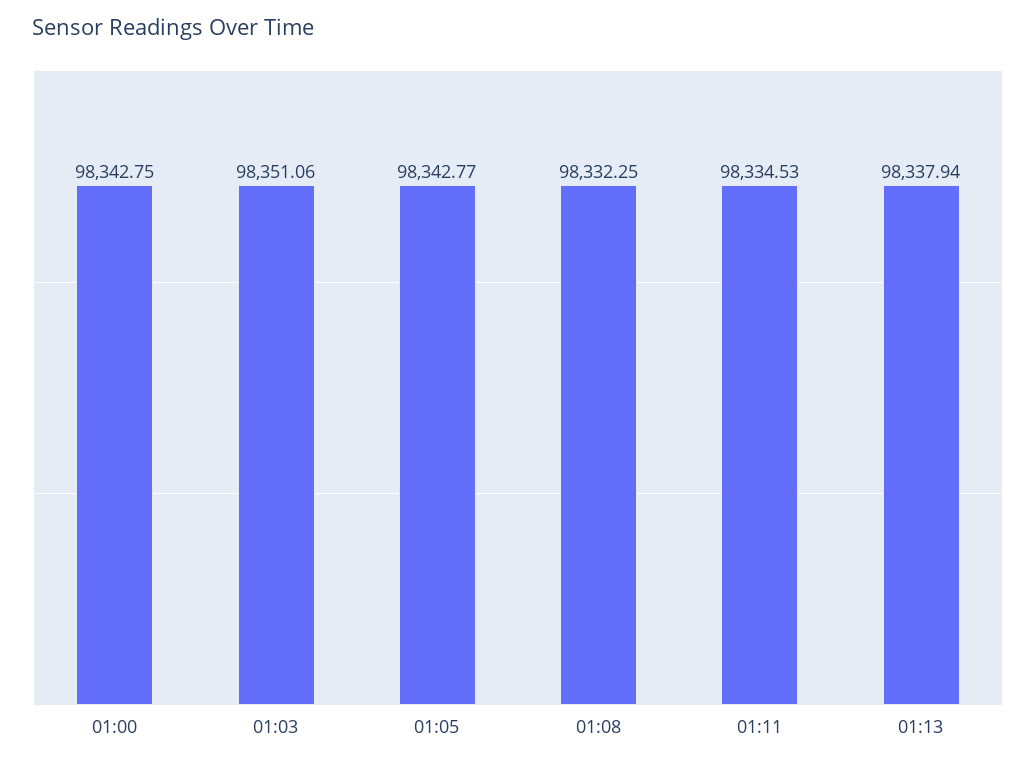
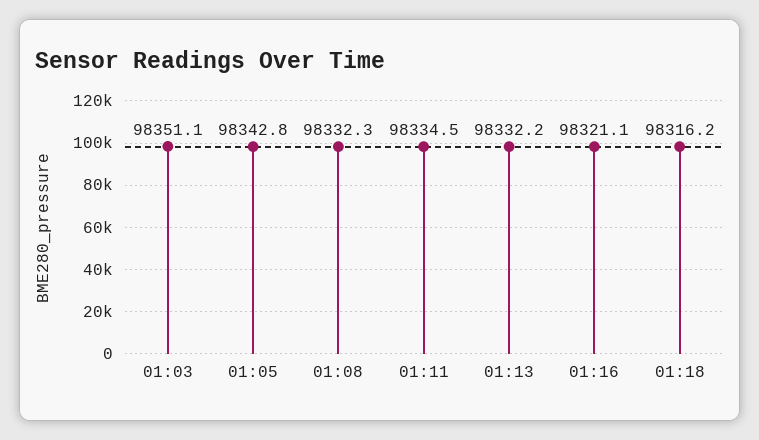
01:00: 98342.75 -> none
01:13: 98337.94 -> 98332.2
01:16: none -> 98321.1
01:18: none -> 98316.2

